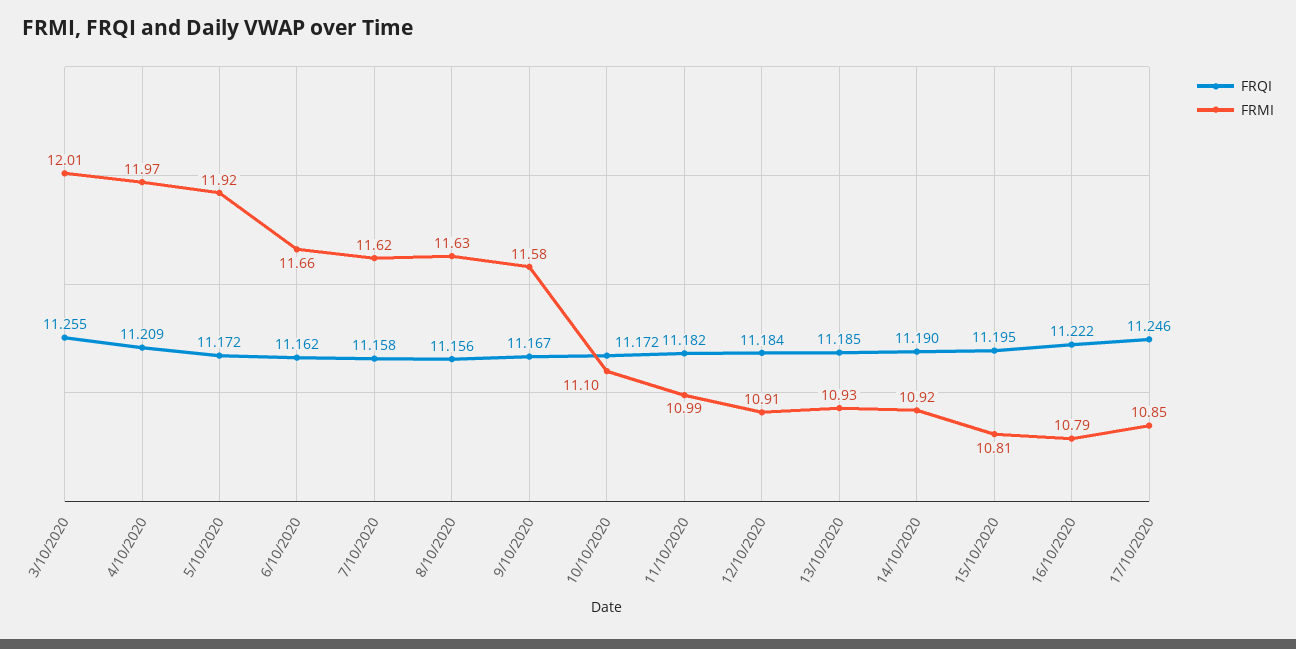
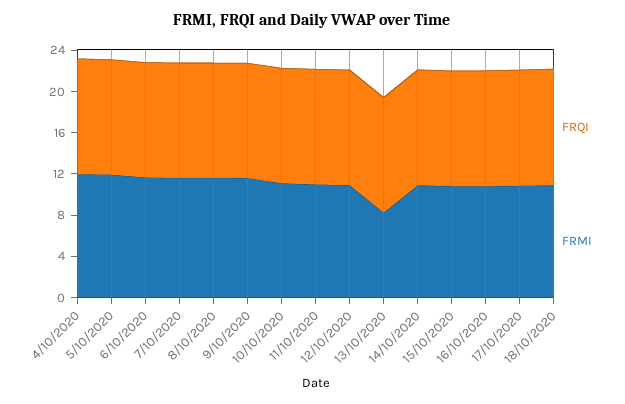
FRQI, 3/10/2020: 11.255 -> none
FRMI, 3/10/2020: 12.01 -> none
FRMI, 13/10/2020: 10.93 -> 8
FRQI, 18/10/2020: none -> 11
FRMI, 18/10/2020: none -> 11

